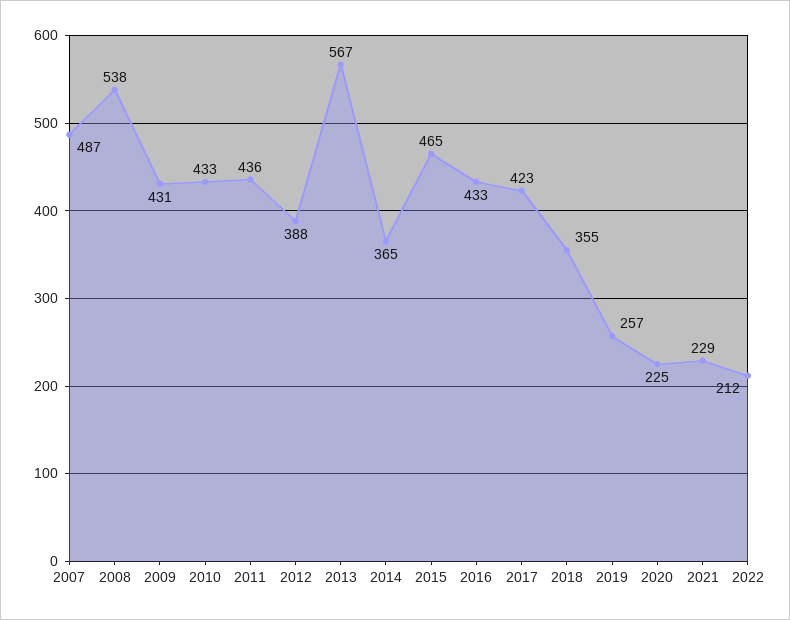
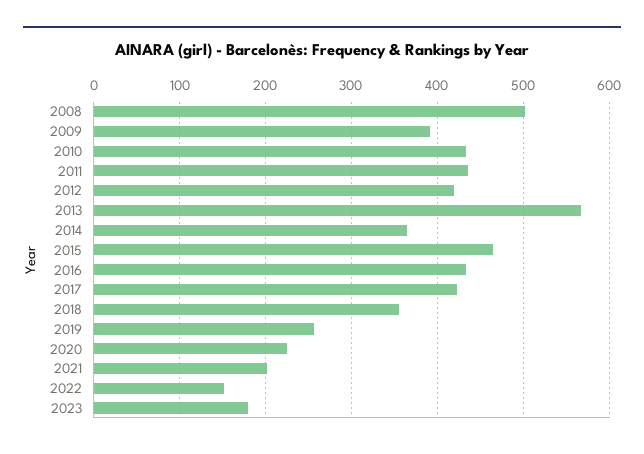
2007: 487 -> none
2008: 538 -> 500
2009: 431 -> 390
2012: 388 -> 420
2021: 229 -> 200
2022: 212 -> 150
2023: none -> 180

